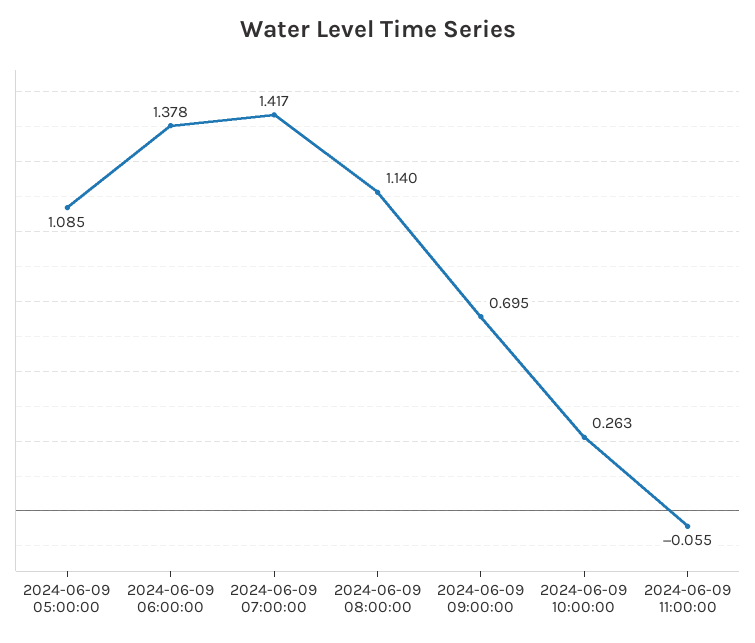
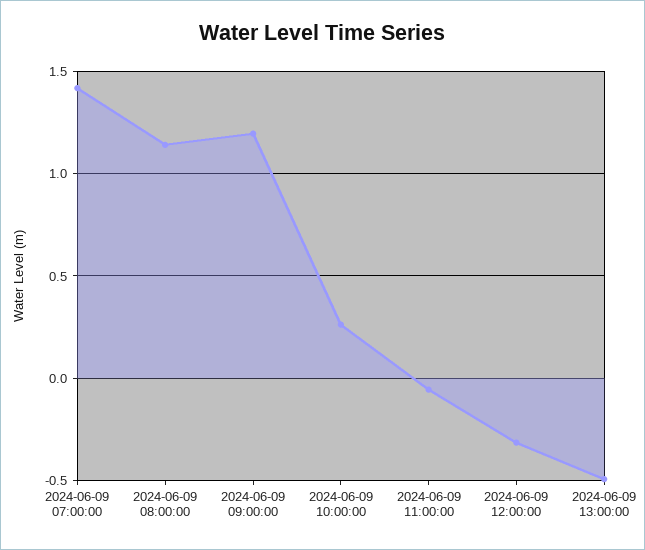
2024-06-09 05:00:00: 1.085 -> none
2024-06-09 06:00:00: 1.378 -> none
2024-06-09 09:00:00: 0.695 -> 1.2
2024-06-09 12:00:00: none -> -0.3
2024-06-09 13:00:00: none -> -0.5

